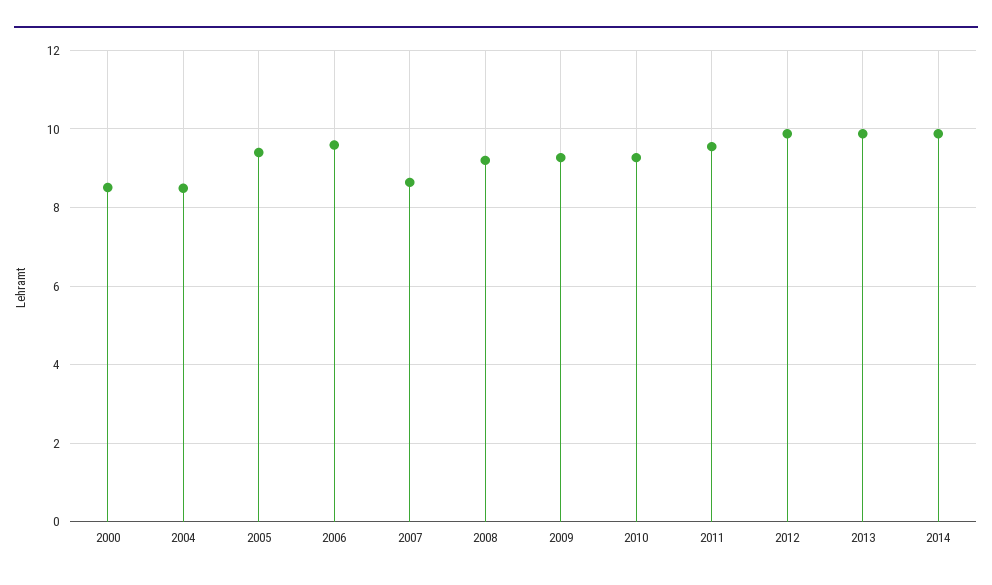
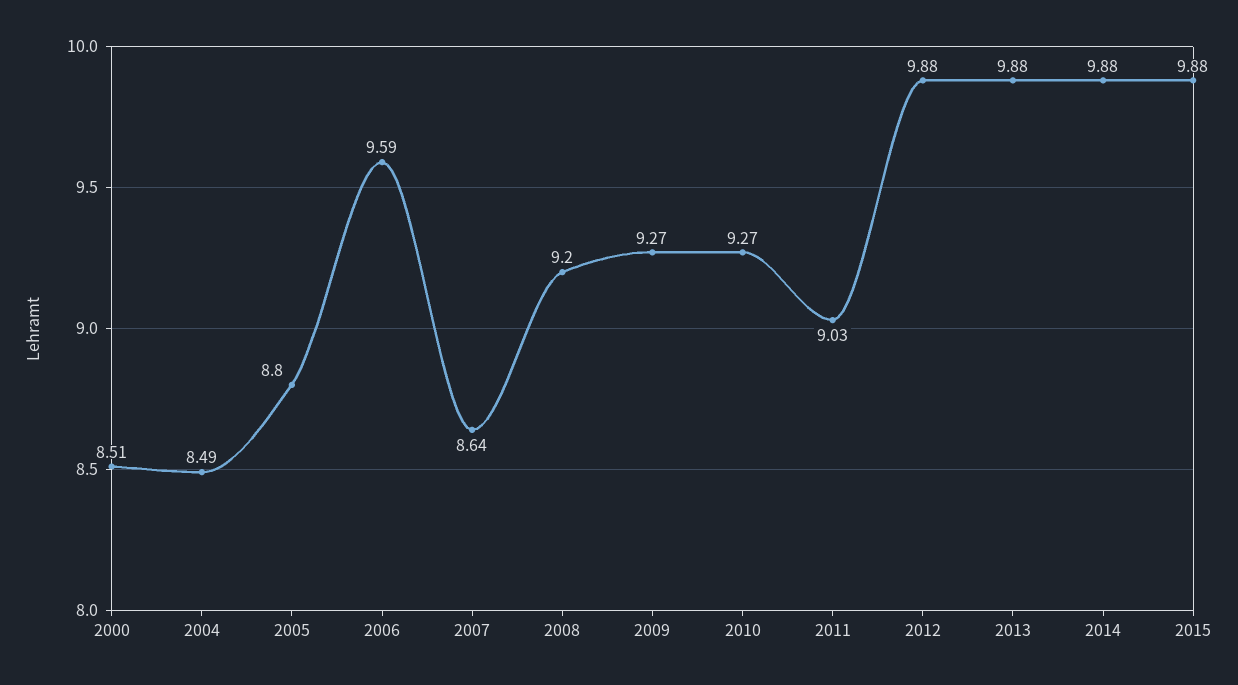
2005: 9.4 -> 8.8
2011: 9.6 -> 9.03
2015: none -> 9.88

